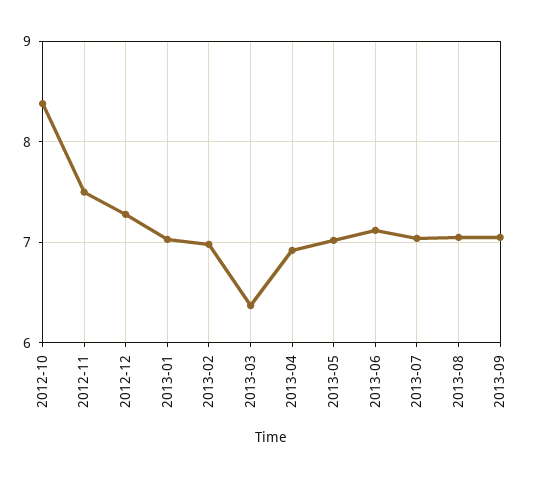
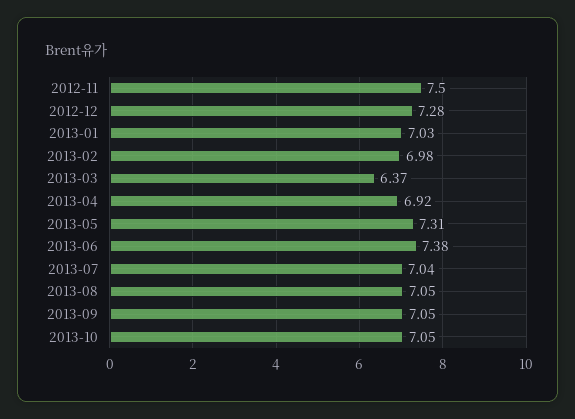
2012-10: 8.4 -> none
2013-05: 7 -> 7.31
2013-06: 7.1 -> 7.38
2013-10: none -> 7.05

